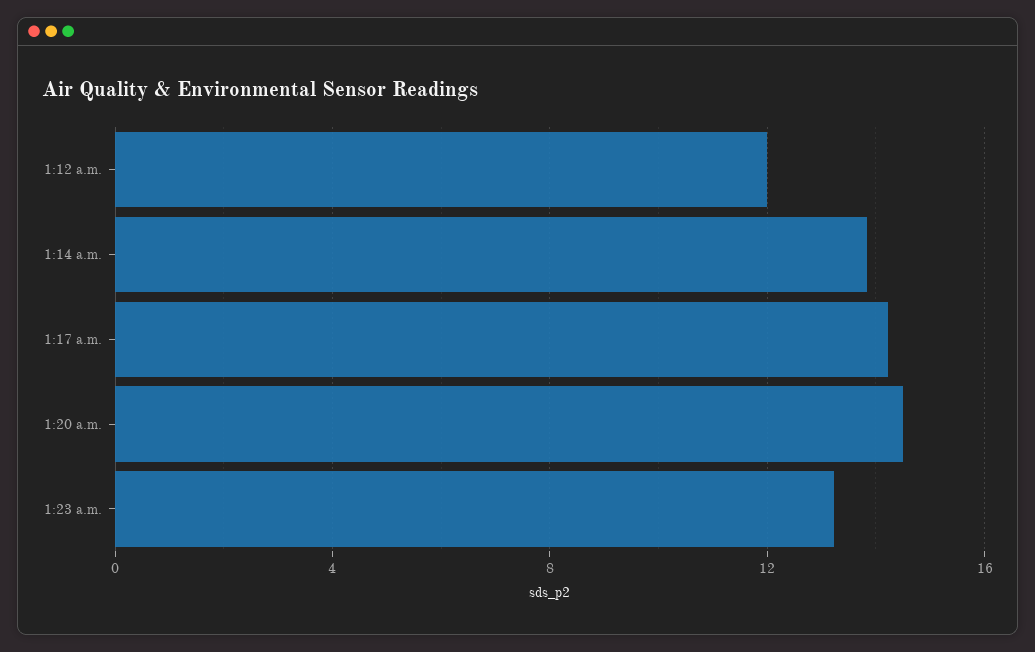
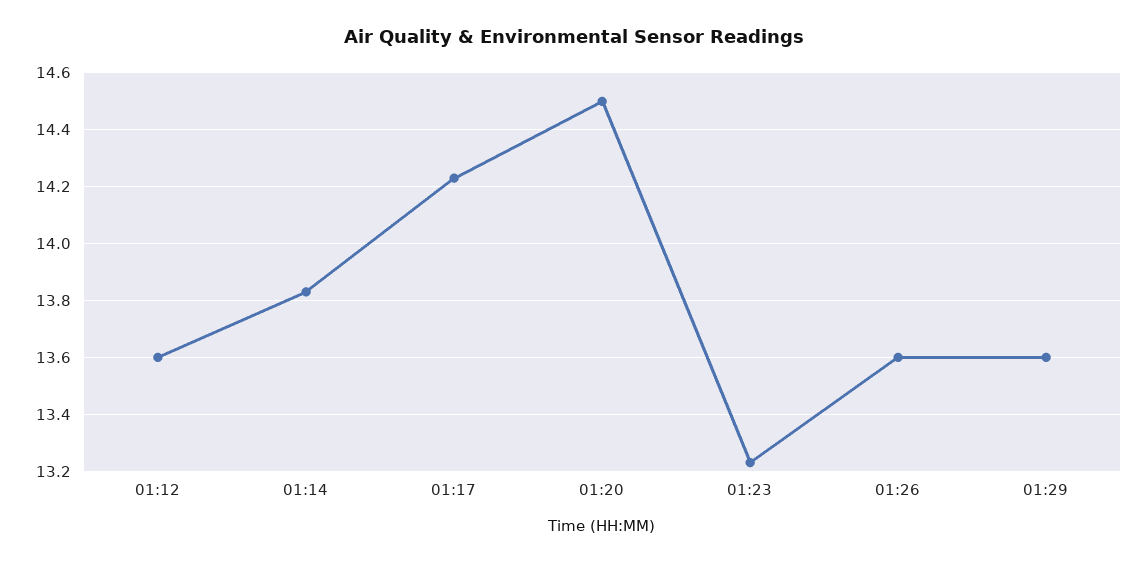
1:12 a.m.: 12 -> 13.6
01:26: none -> 13.6
01:29: none -> 13.6

